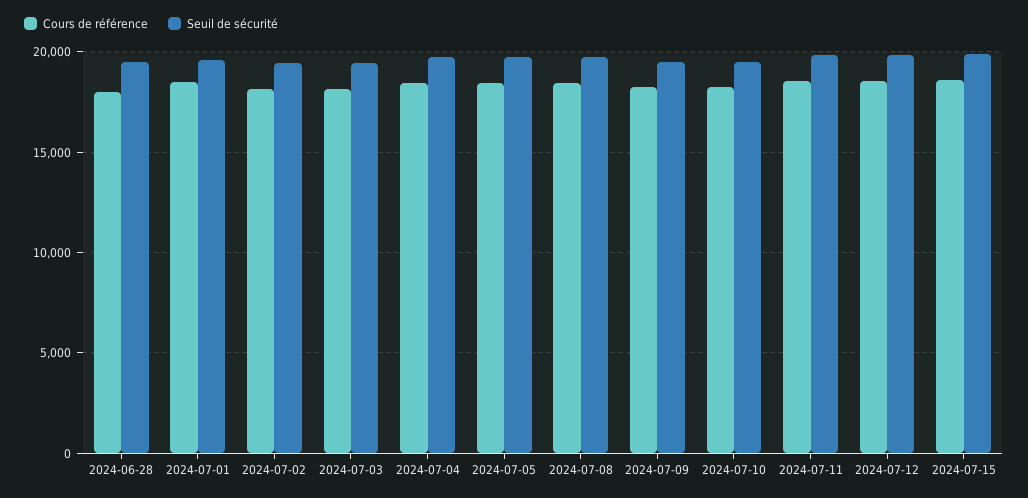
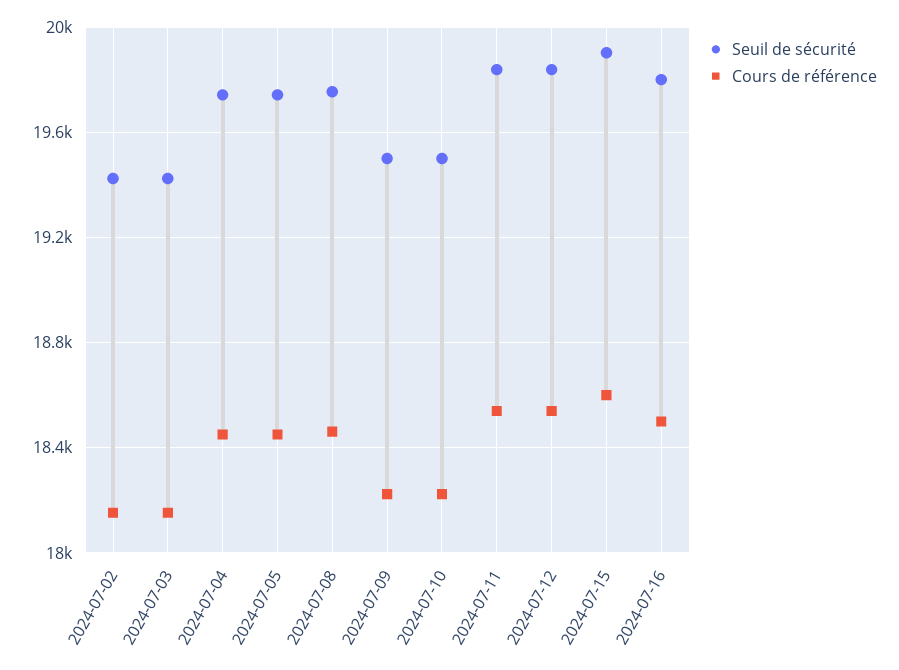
Cours de référence, 2024-06-28: 18000 -> none
Seuil de sécurité, 2024-06-28: 19500 -> none
Cours de référence, 2024-07-01: 18500 -> none
Seuil de sécurité, 2024-07-01: 19500 -> none
Seuil de sécurité, 2024-07-16: none -> 19800
Cours de référence, 2024-07-16: none -> 18500

